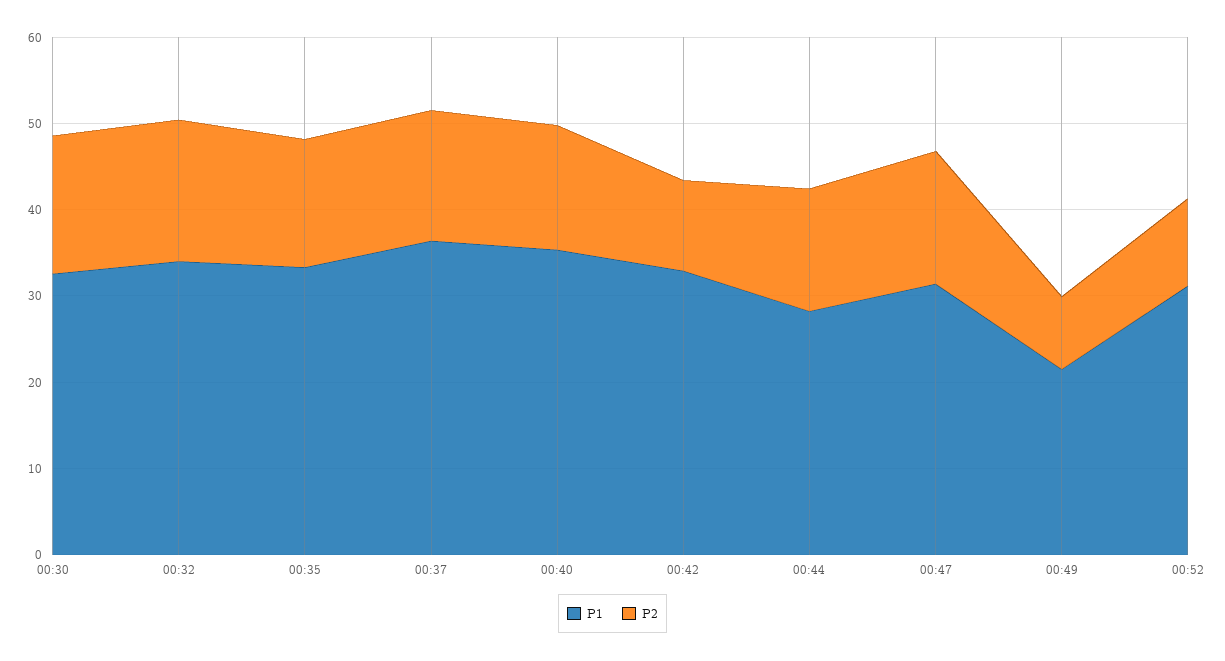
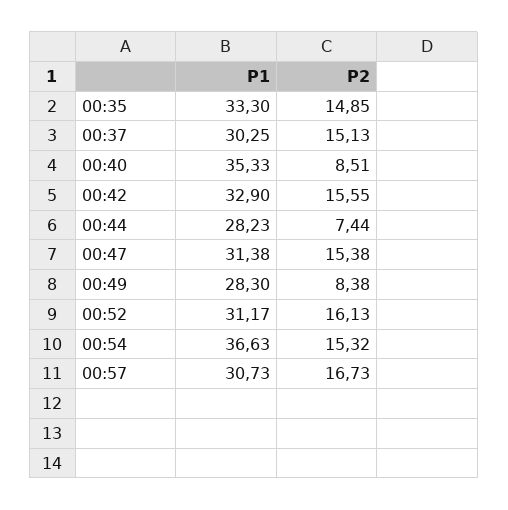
P1, 00:30: 32 -> none
P2, 00:30: 16 -> none
P1, 00:32: 34 -> none
P2, 00:32: 16 -> none
P1, 00:37: 36 -> 30.25
P2, 00:40: 14 -> 8.51
P2, 00:42: 10 -> 15.55
P2, 00:44: 14 -> 7.44
P1, 00:49: 22 -> 28.3
P2, 00:52: 10 -> 16.13
P1, 00:54: none -> 36.63
P2, 00:54: none -> 15.32
P1, 00:57: none -> 30.73
P2, 00:57: none -> 16.73

